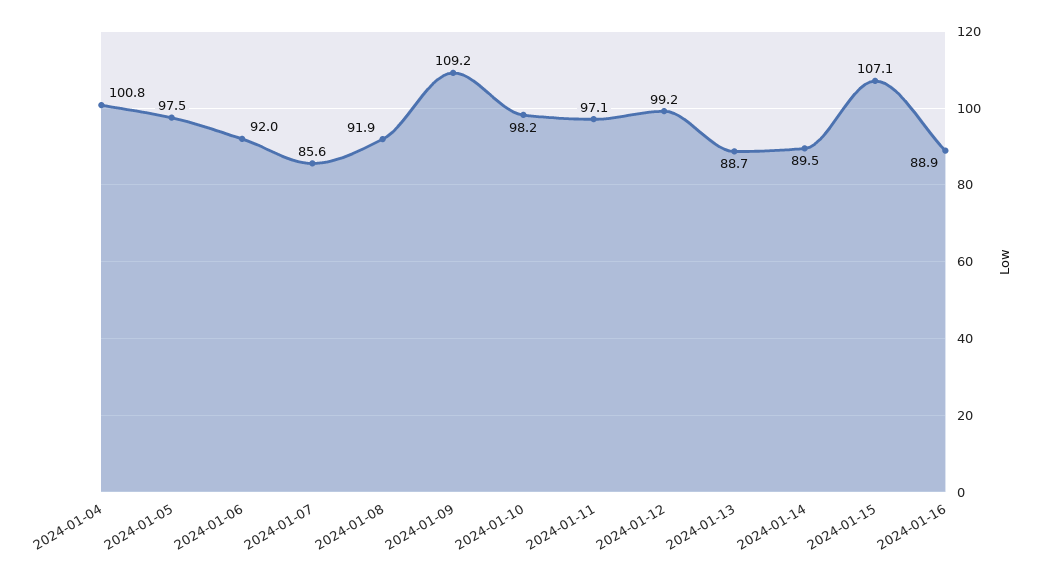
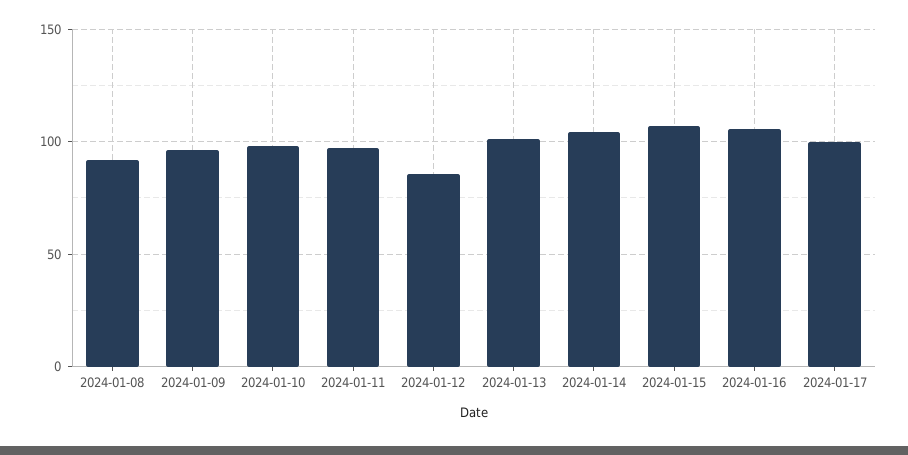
2024-01-04: 100.8 -> none
2024-01-05: 97.5 -> none
2024-01-06: 92 -> none
2024-01-07: 85.6 -> none
2024-01-09: 109.2 -> 95
2024-01-12: 99.2 -> 85
2024-01-13: 88.7 -> 100
2024-01-14: 89.5 -> 105
2024-01-16: 88.9 -> 105
2024-01-17: none -> 100

